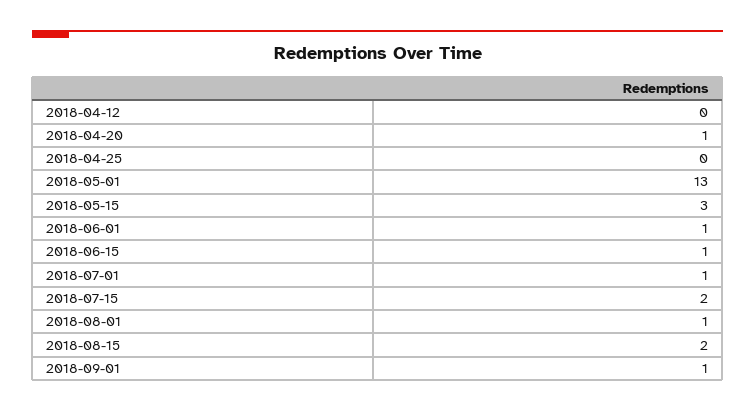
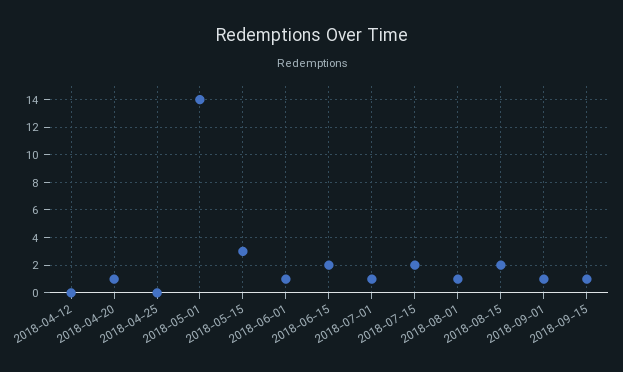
2018-05-01: 13 -> 14
2018-06-15: 1 -> 2
2018-09-15: none -> 1

